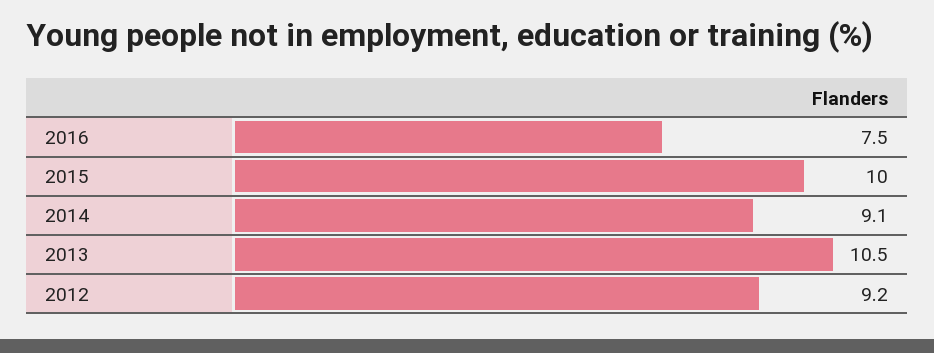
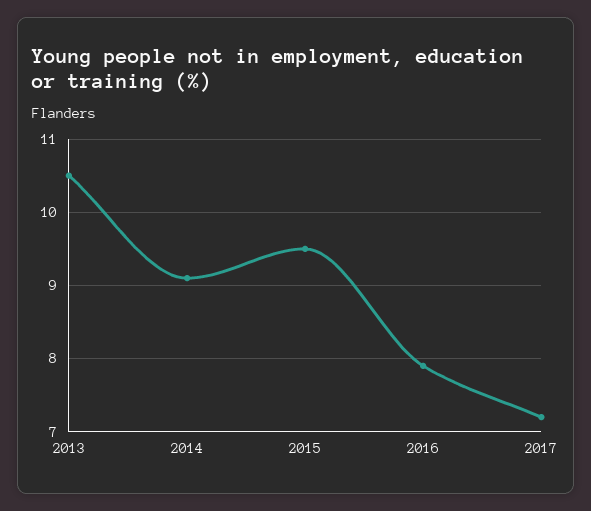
2016: 7.5 -> 7.9
2015: 10 -> 9.5
2012: 9.2 -> none
2017: none -> 7.2

